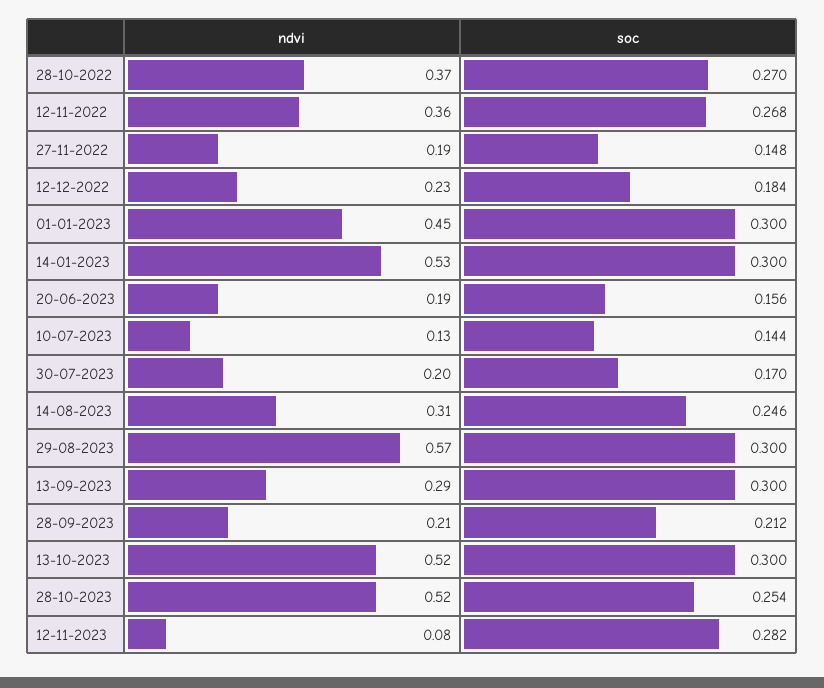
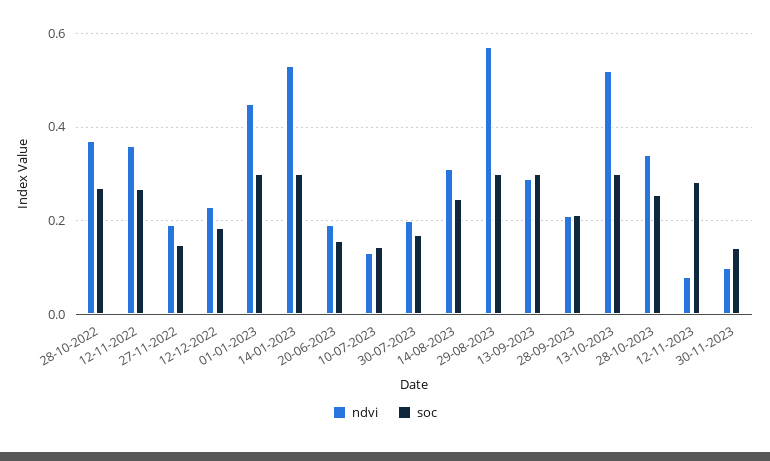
ndvi, 28-10-2023: 0.52 -> 0.34
ndvi, 30-11-2023: none -> 0.1
soc, 30-11-2023: none -> 0.14

